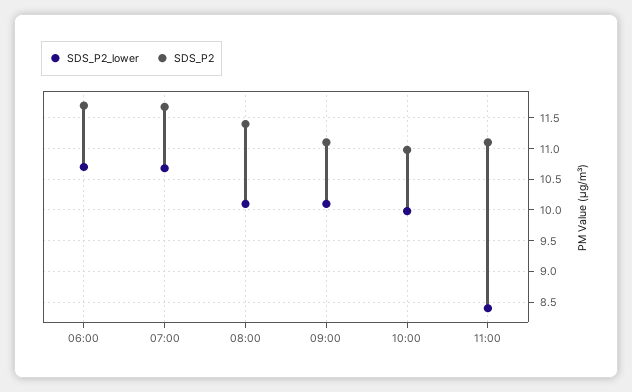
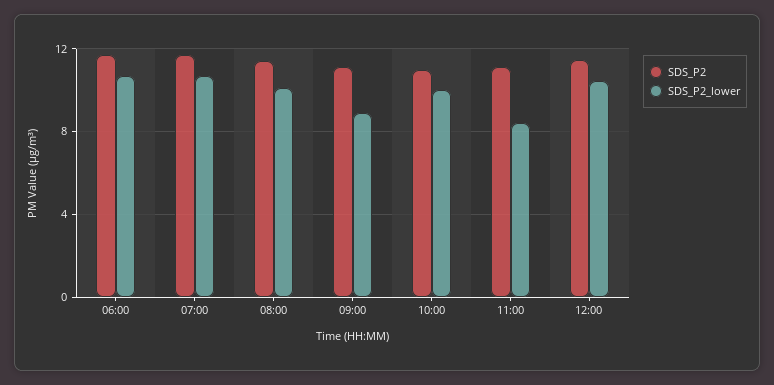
SDS_P2_lower, 09:00: 10.1 -> 9
SDS_P2, 12:00: none -> 11.5
SDS_P2_lower, 12:00: none -> 10.5

